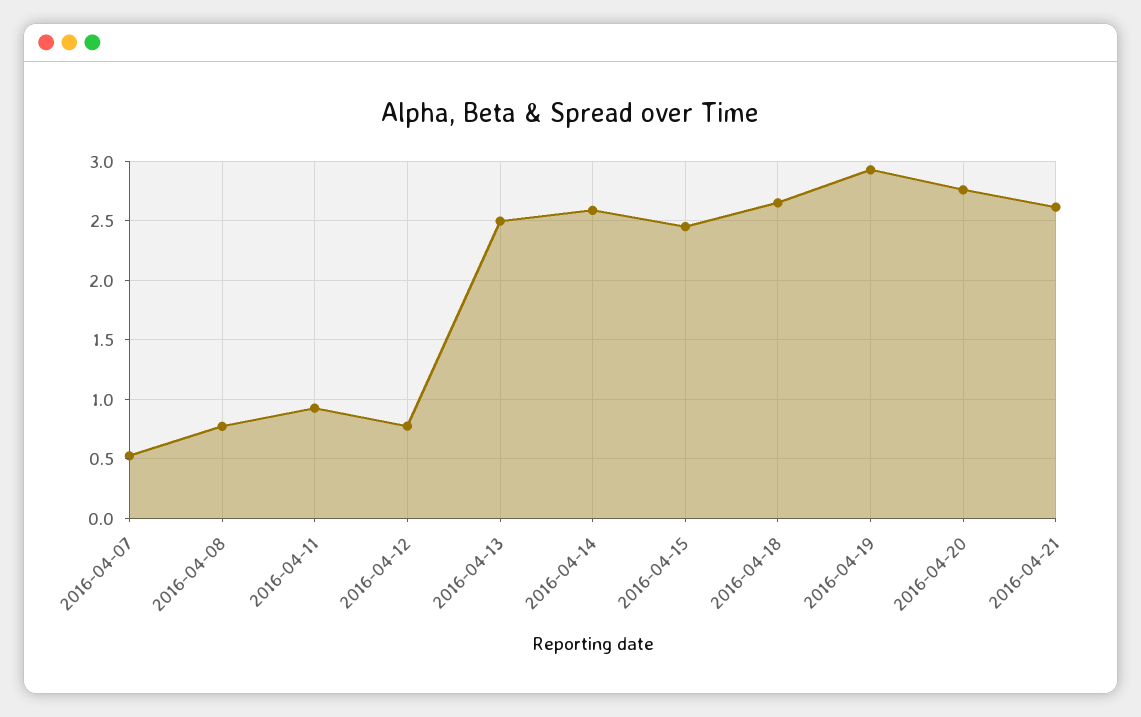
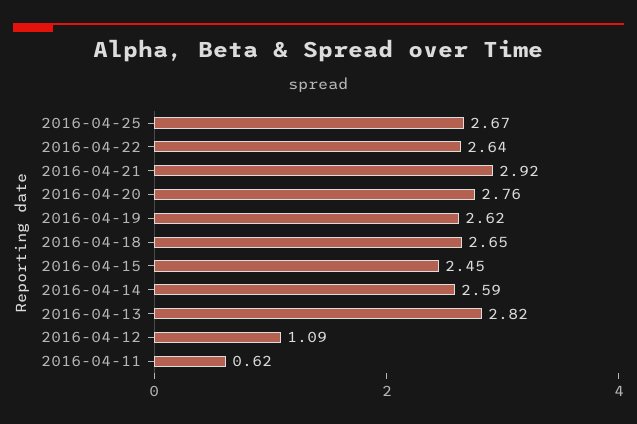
2016-04-07: 0.5 -> none
2016-04-08: 0.8 -> none
2016-04-11: 0.9 -> 0.62
2016-04-12: 0.8 -> 1.09
2016-04-13: 2.5 -> 2.82
2016-04-19: 2.9 -> 2.62
2016-04-21: 2.6 -> 2.92
2016-04-25: none -> 2.67
2016-04-22: none -> 2.64

